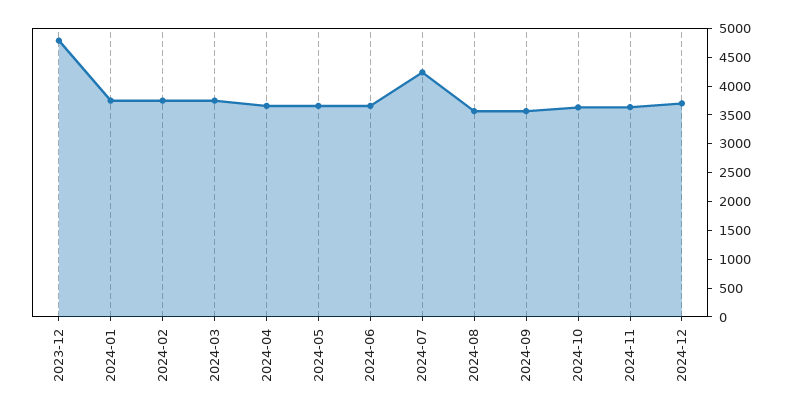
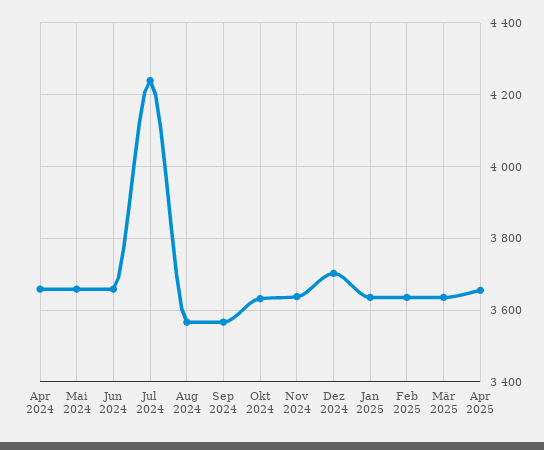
2023-12: 4750 -> none
2024-01: 3750 -> none
2024-02: 3750 -> none
2024-03: 3750 -> none
Jan 2025: none -> 3640
Feb 2025: none -> 3640
Mär 2025: none -> 3640
Apr 2025: none -> 3660

